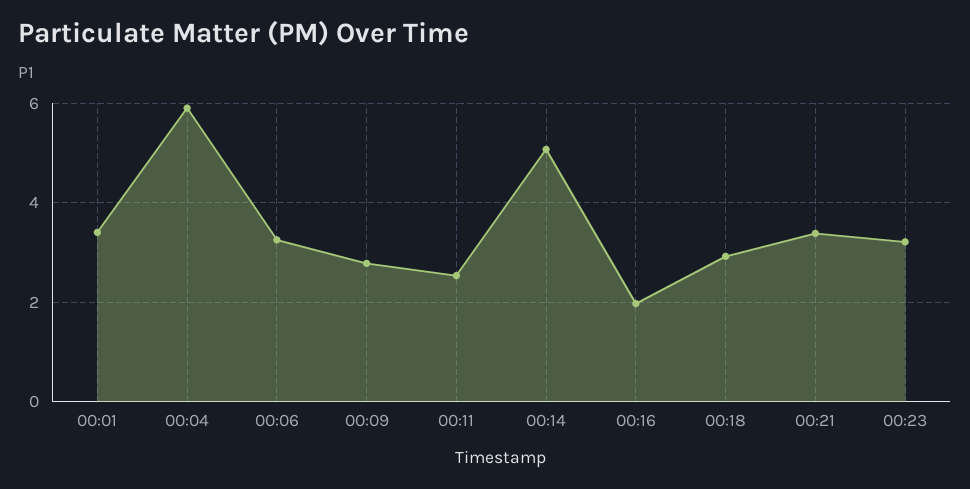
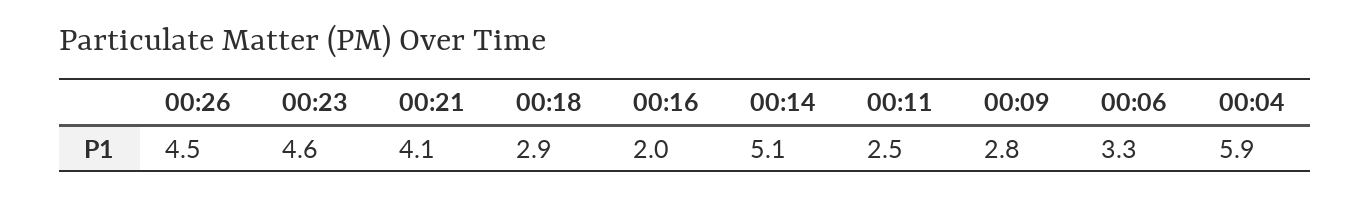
00:01: 3.4 -> none
00:21: 3.4 -> 4.1
00:23: 3.2 -> 4.6
00:26: none -> 4.5

